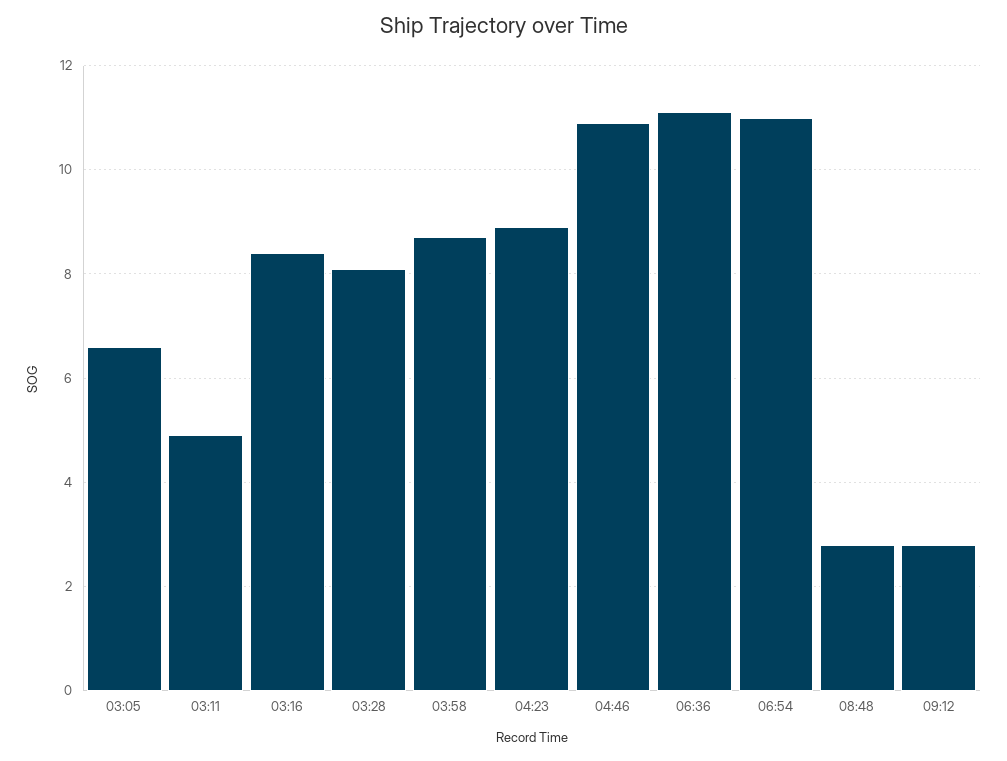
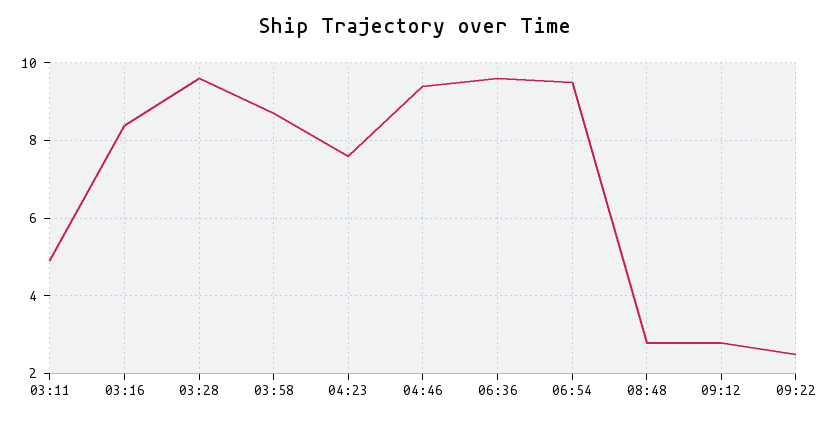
03:05: 6.5 -> none
03:28: 8 -> 9.5
04:23: 9 -> 7.5
04:46: 11 -> 9.5
06:36: 11 -> 9.5
06:54: 11 -> 9.5
09:22: none -> 2.5

